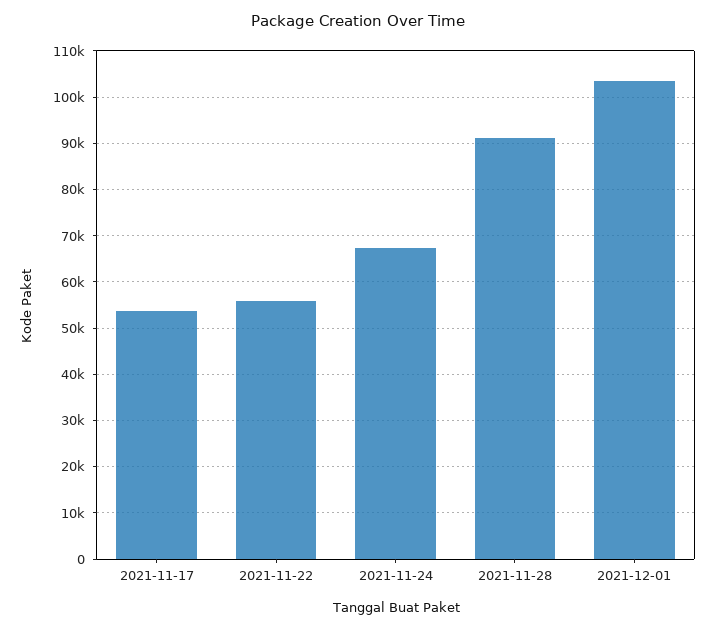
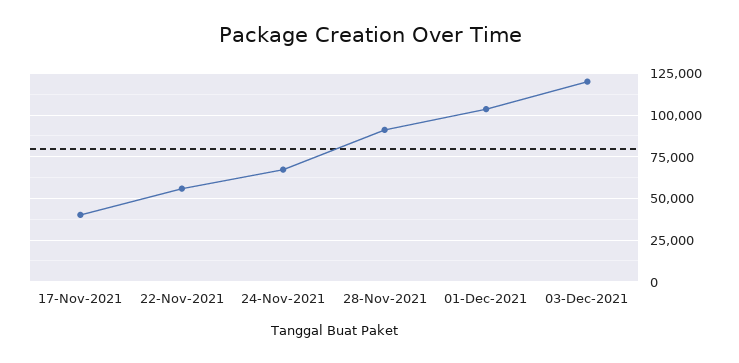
2021-11-17: 54000 -> 40000
03-Dec-2021: none -> 120000

